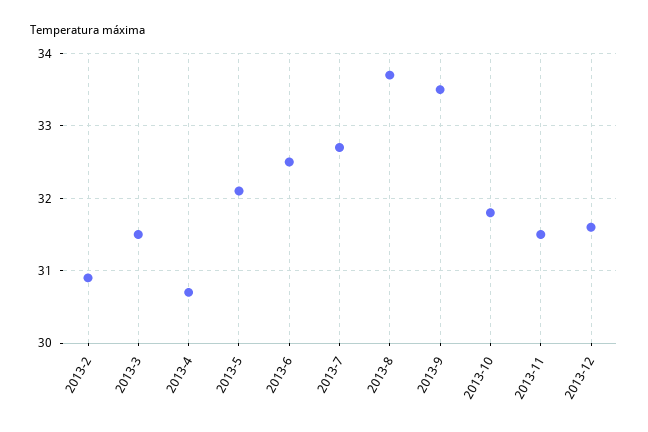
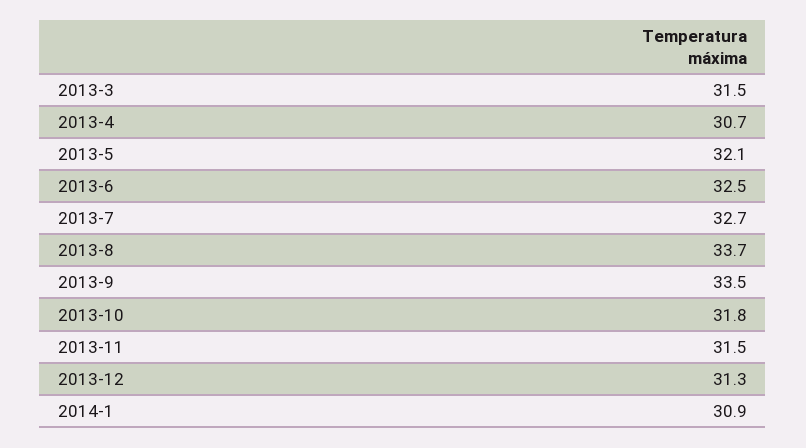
2013-2: 30.9 -> none
2013-12: 31.6 -> 31.3
2014-1: none -> 30.9

